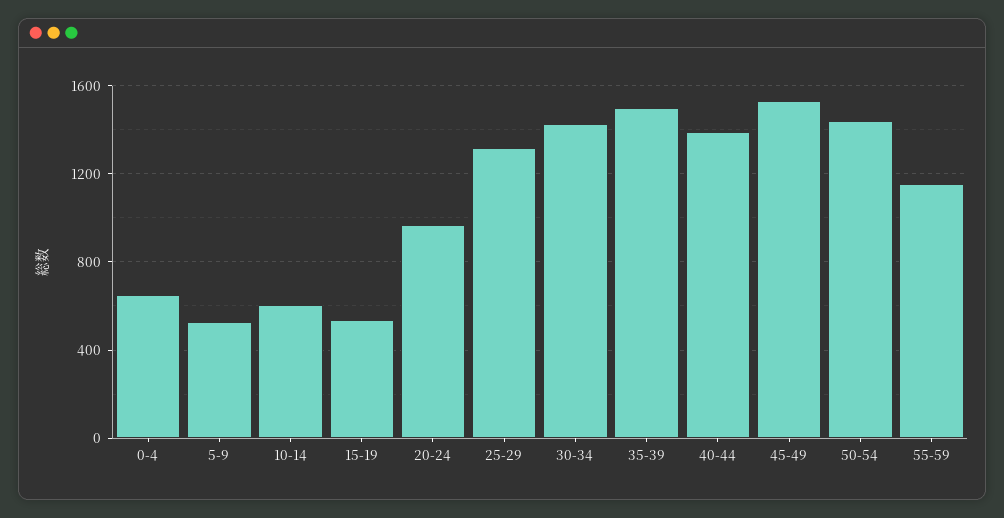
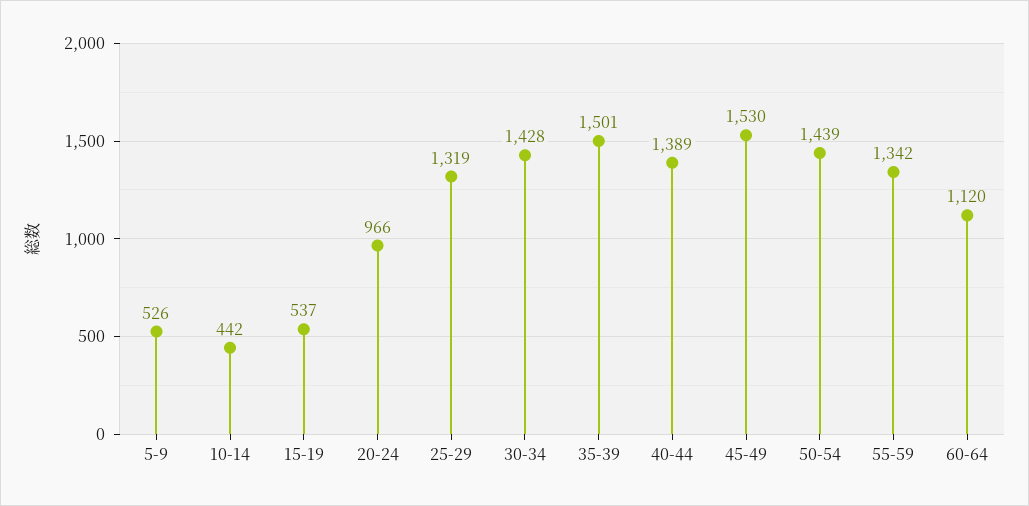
0-4: 650 -> none
10-14: 600 -> 442
55-59: 1150 -> 1342
60-64: none -> 1120

